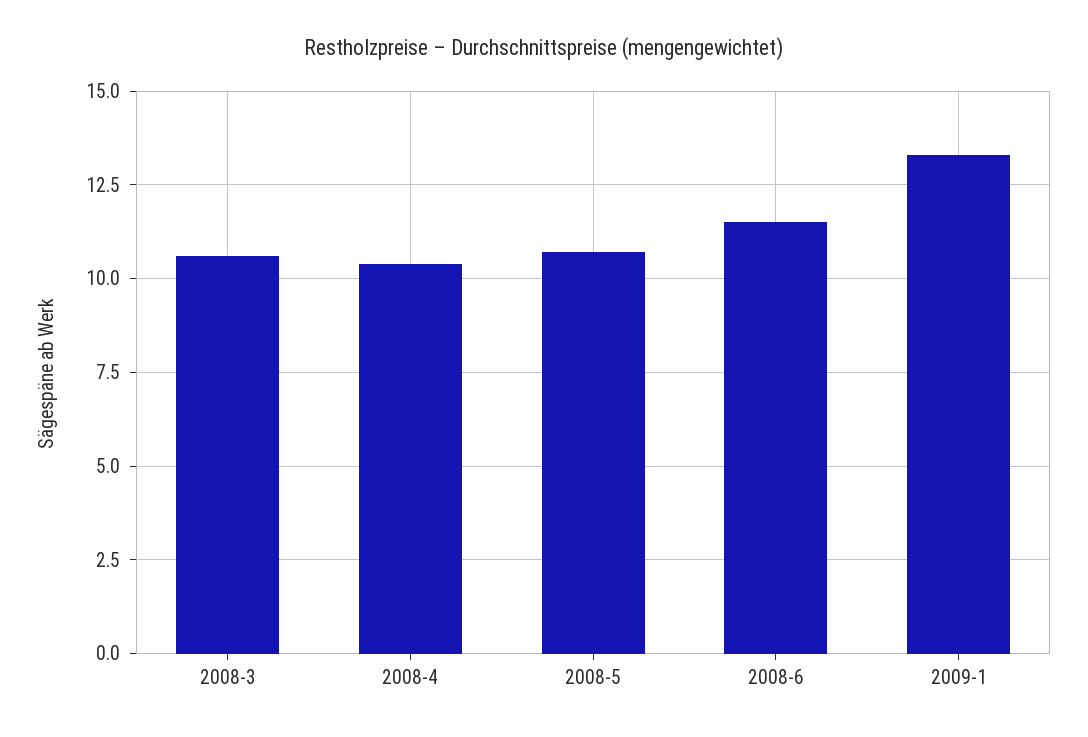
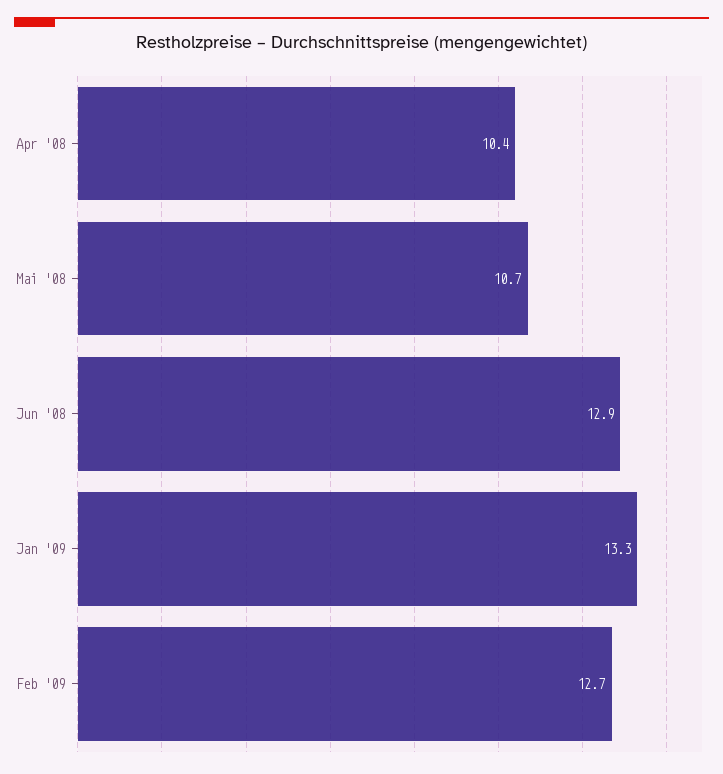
2008-3: 10.5 -> none
2008-6: 11.5 -> 12.9
Feb '09: none -> 12.7

